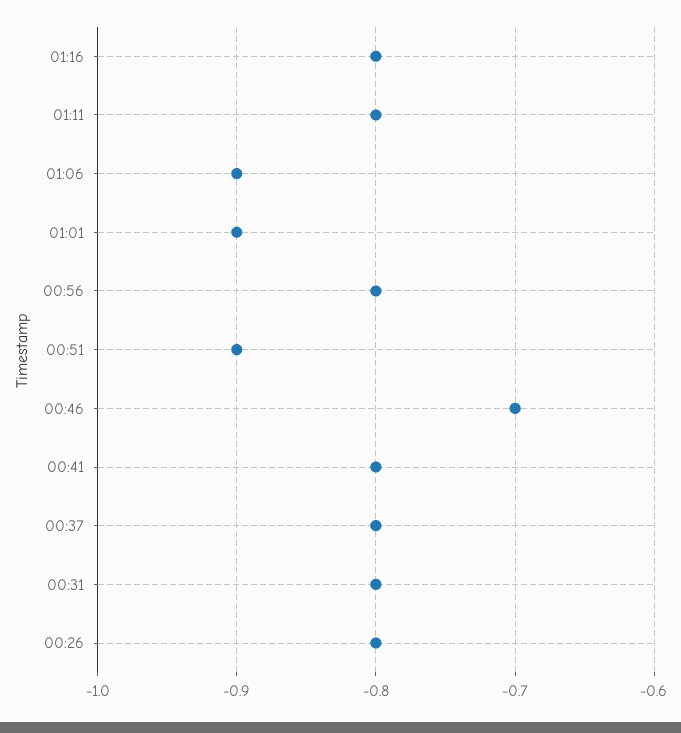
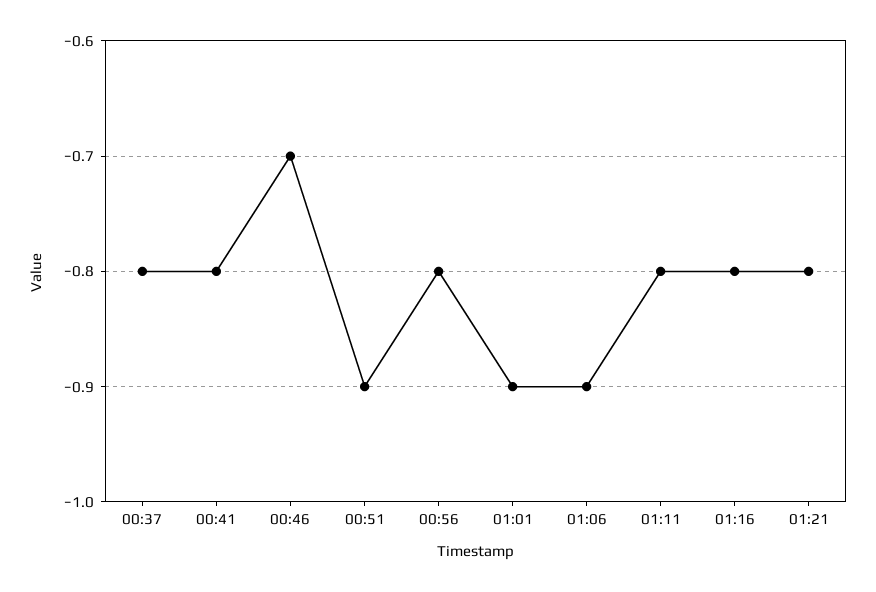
00:31: -0.8 -> none
00:26: -0.8 -> none
01:21: none -> -0.8

